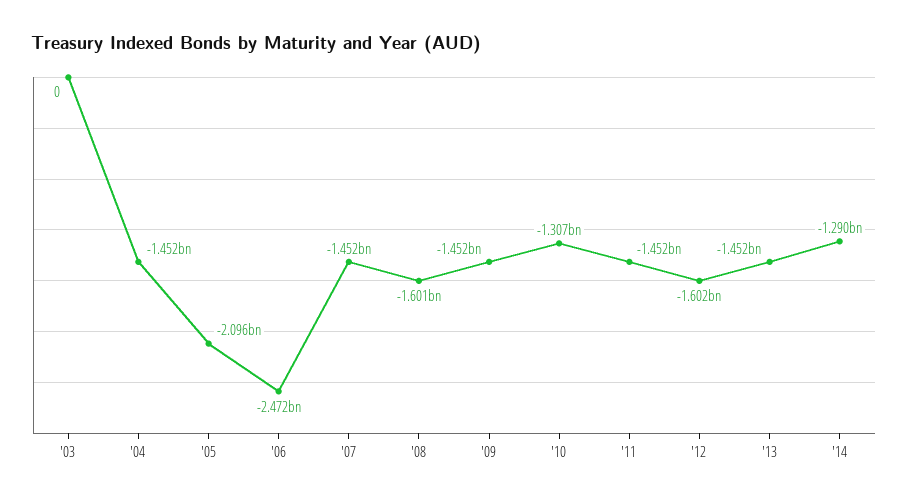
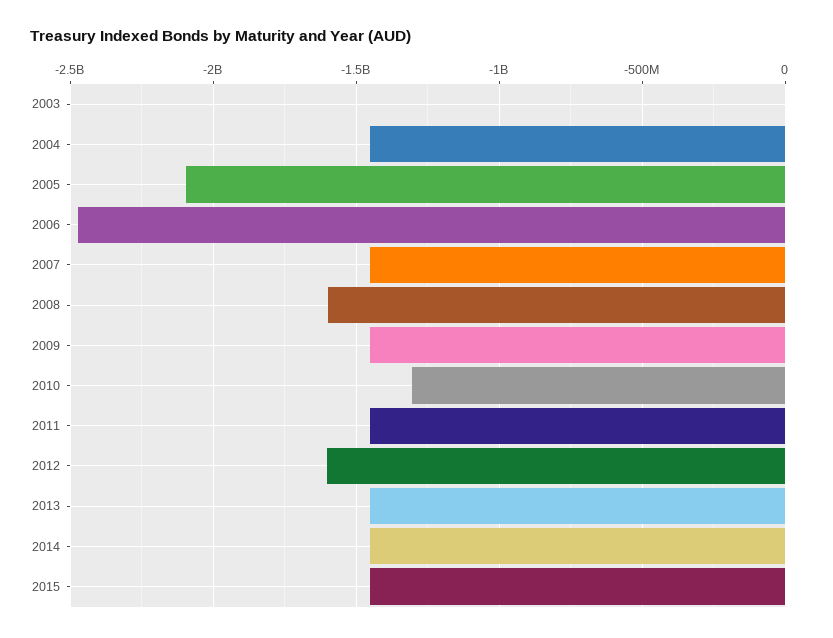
'14: -1290000000 -> -1450000000
2015: none -> -1450000000

